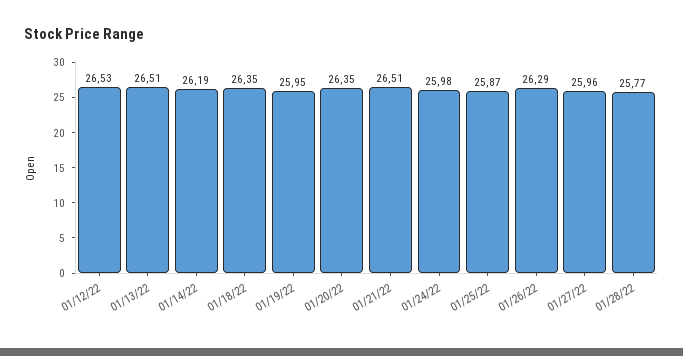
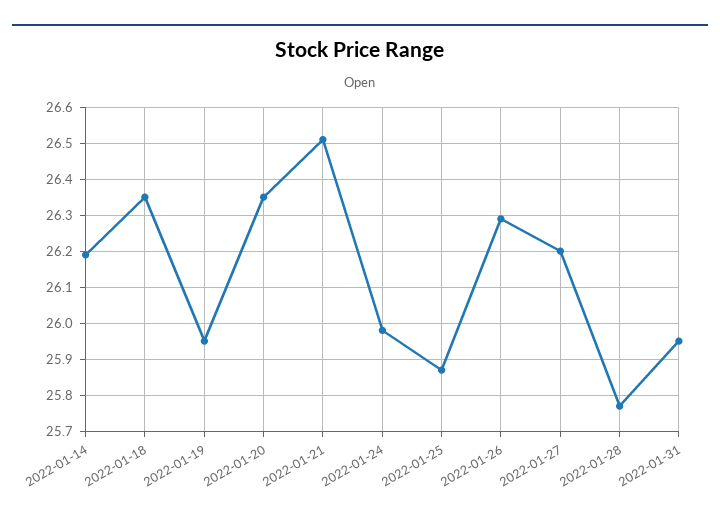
01/12/22: 26.53 -> none
01/13/22: 26.51 -> none
01/27/22: 25.96 -> 26.2
2022-01-31: none -> 25.95

